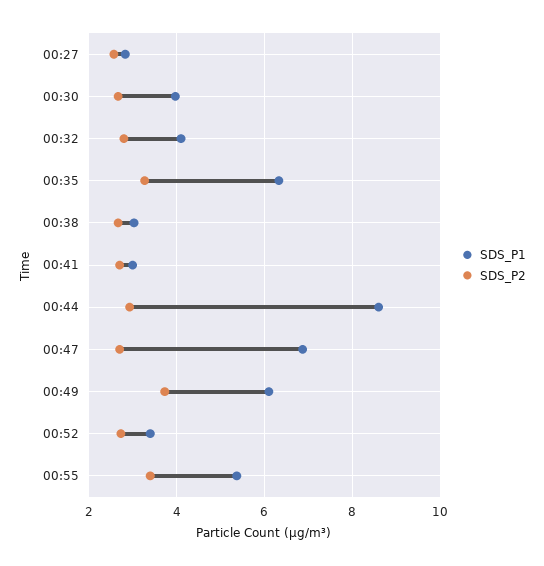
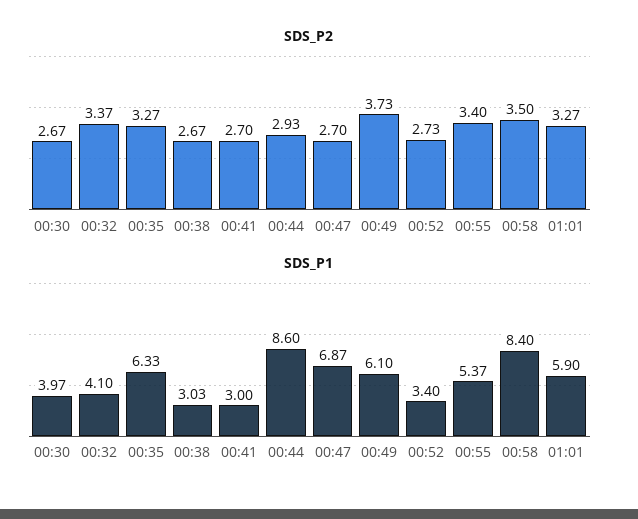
SDS_P1, 00:27: 2.8 -> none
SDS_P2, 00:27: 2.6 -> none
SDS_P2, 00:32: 2.8 -> 3.37
SDS_P2, 00:58: none -> 3.5
SDS_P2, 01:01: none -> 3.27
SDS_P1, 00:58: none -> 8.4
SDS_P1, 01:01: none -> 5.9

